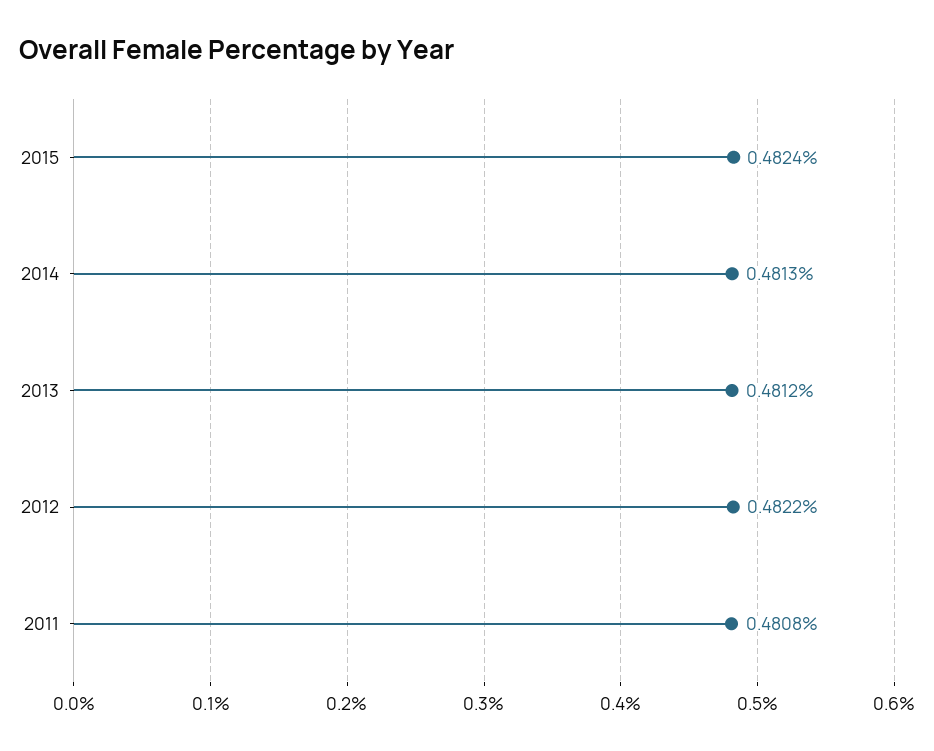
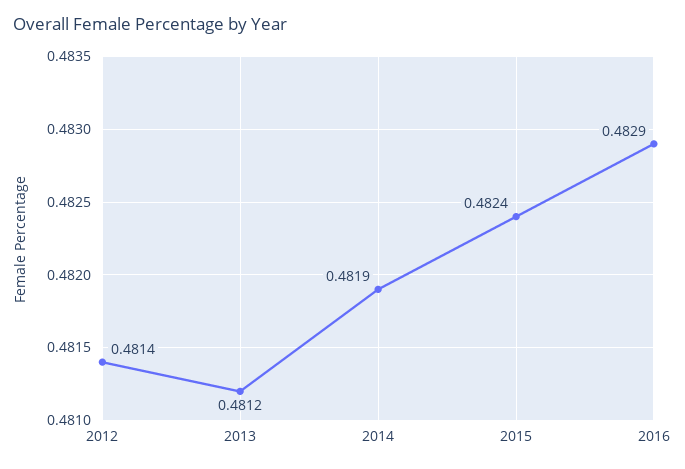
2014: 0.4813 -> 0.4819
2012: 0.4822 -> 0.4814
2011: 0.4808 -> none
2016: none -> 0.4829

